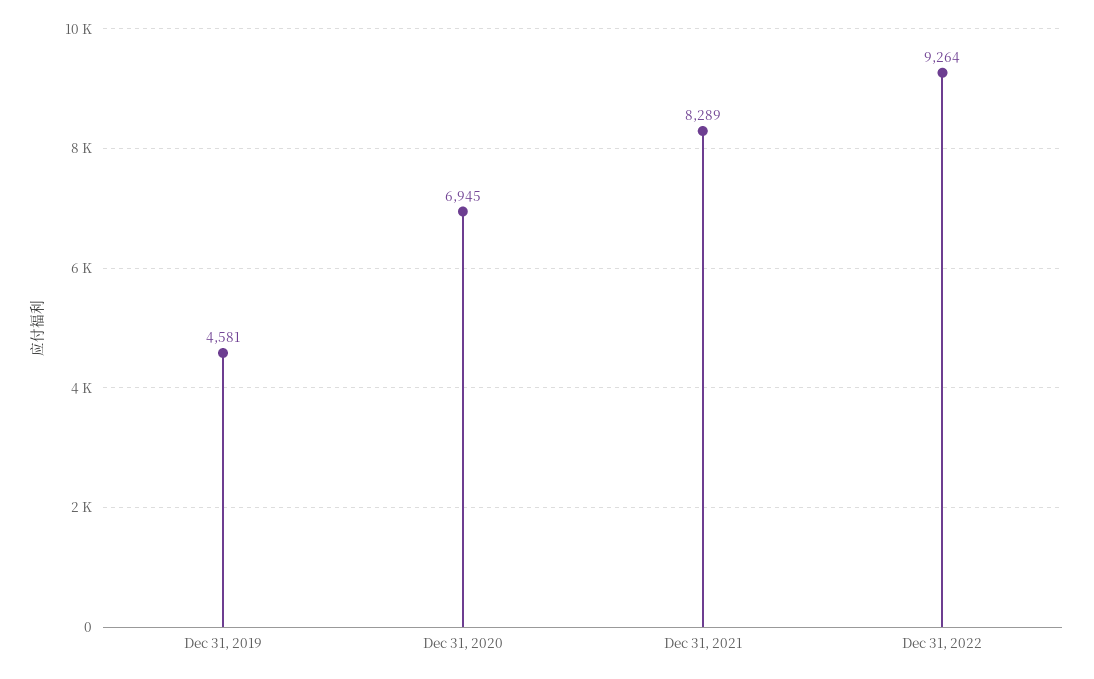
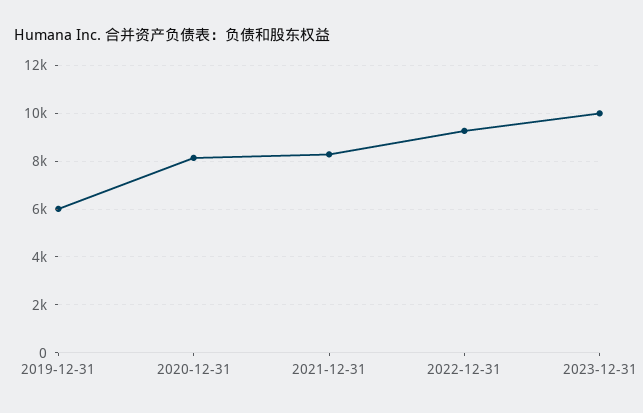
Dec 31, 2019: 4581 -> 6000
Dec 31, 2020: 6945 -> 8000
2023-12-31: none -> 10000

